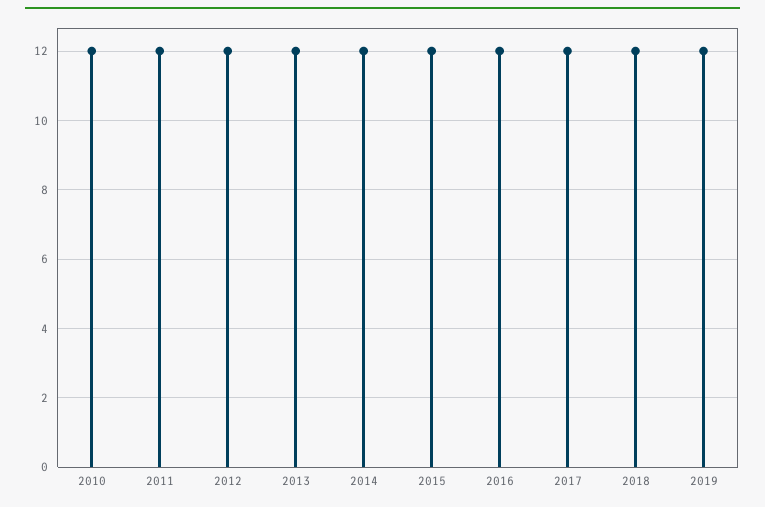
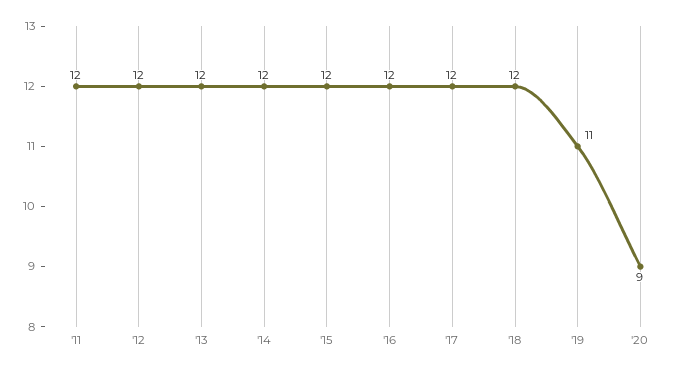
2010: 12 -> none
2019: 12 -> 11
'20: none -> 9

